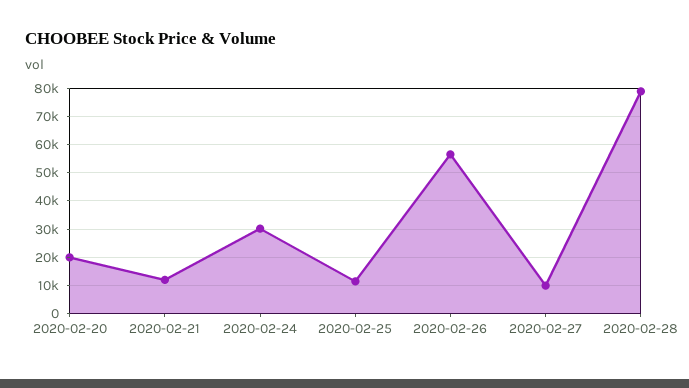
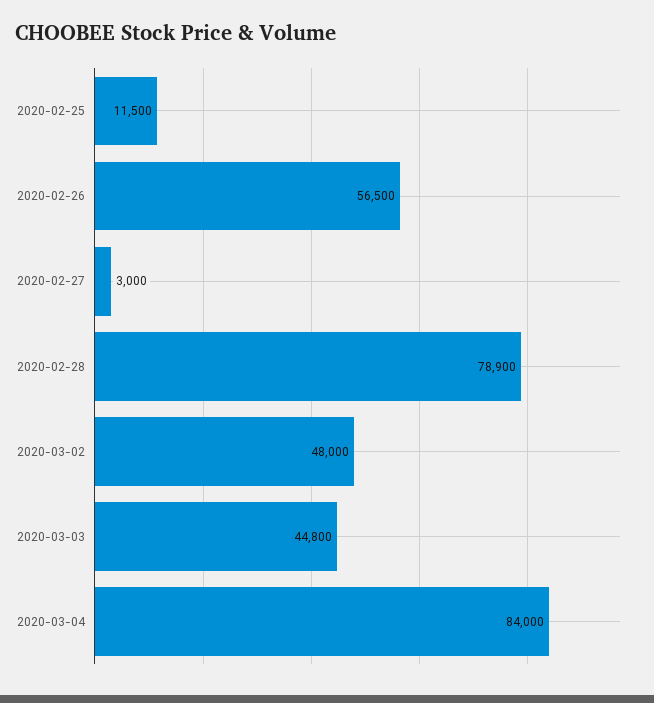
2020-02-20: 20000 -> none
2020-02-21: 12500 -> none
2020-02-24: 30000 -> none
2020-02-27: 10000 -> 3000
2020-03-02: none -> 48000
2020-03-03: none -> 44800
2020-03-04: none -> 84000

